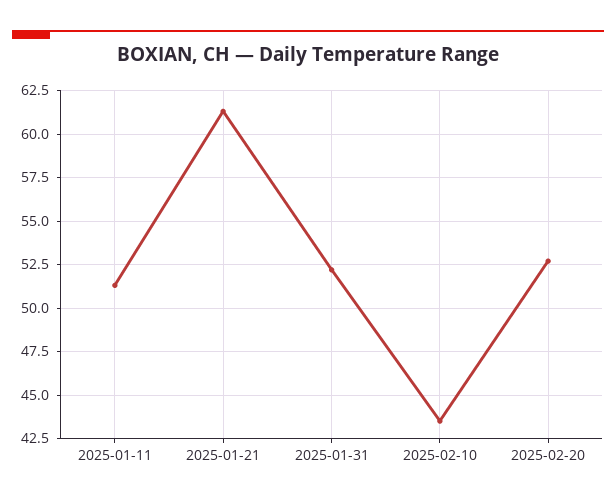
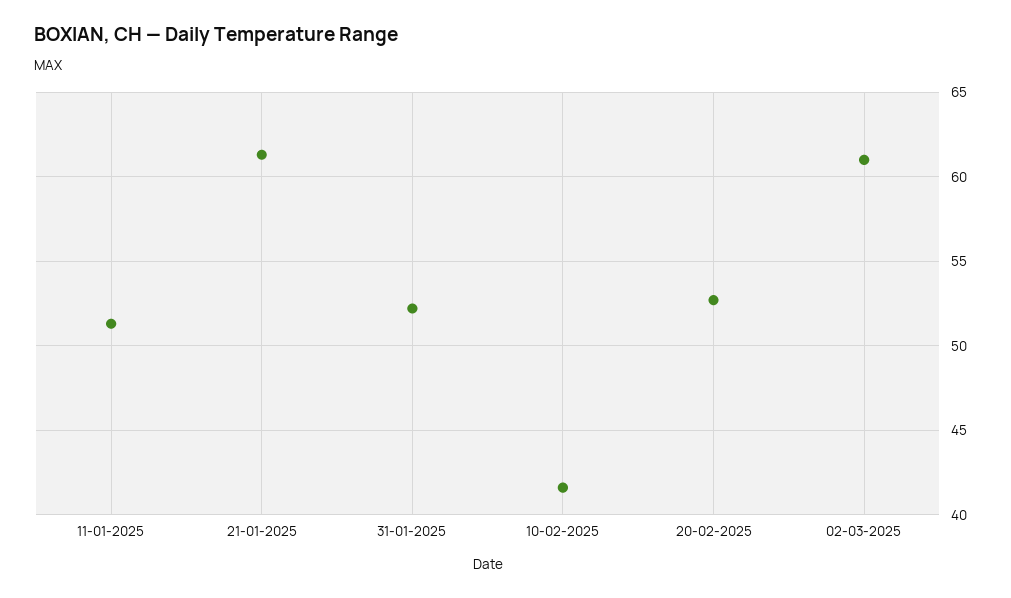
2025-02-10: 43.5 -> 41.5
02-03-2025: none -> 61

